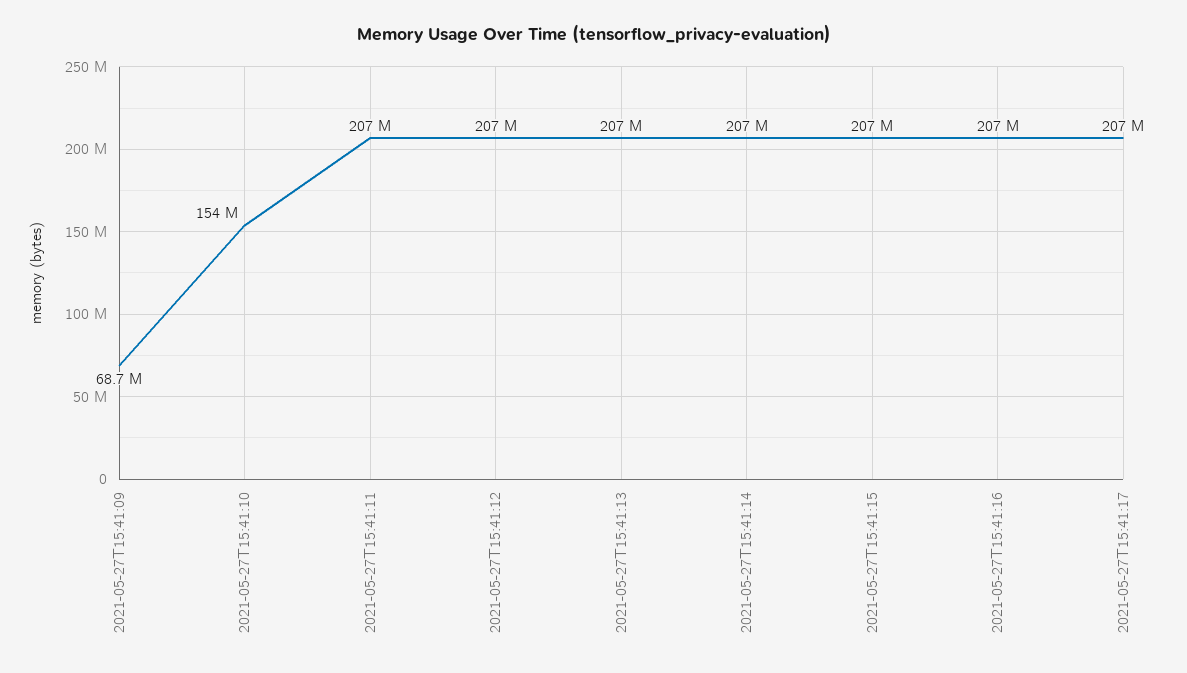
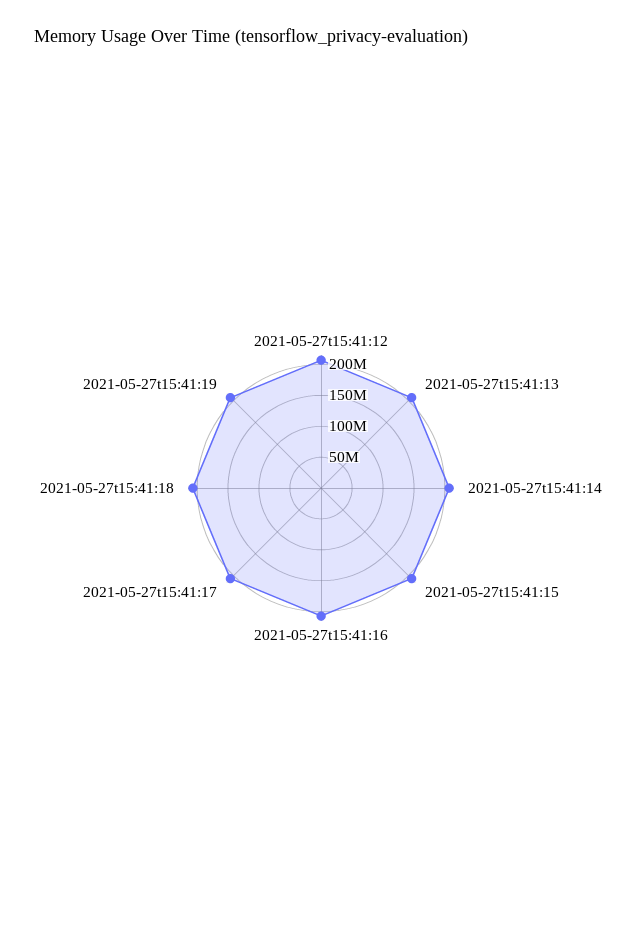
2021-05-27T15:41:09: 68700000 -> none
2021-05-27T15:41:10: 154000000 -> none
2021-05-27T15:41:11: 207000000 -> none
2021-05-27t15:41:18: none -> 200000000
2021-05-27t15:41:19: none -> 200000000

